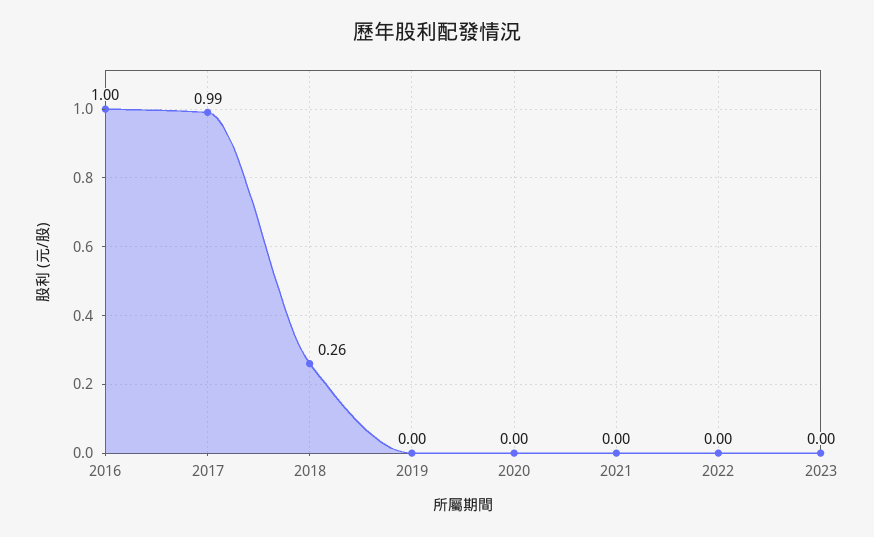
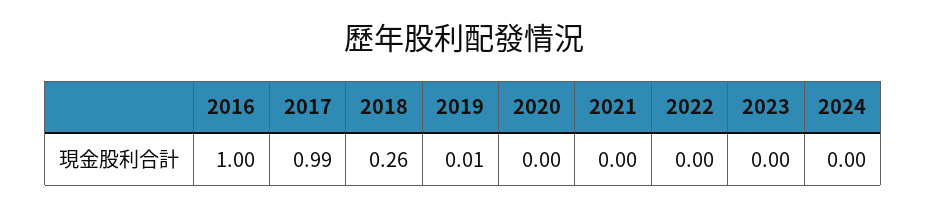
2019: 0 -> 0.01
2024: none -> 0

